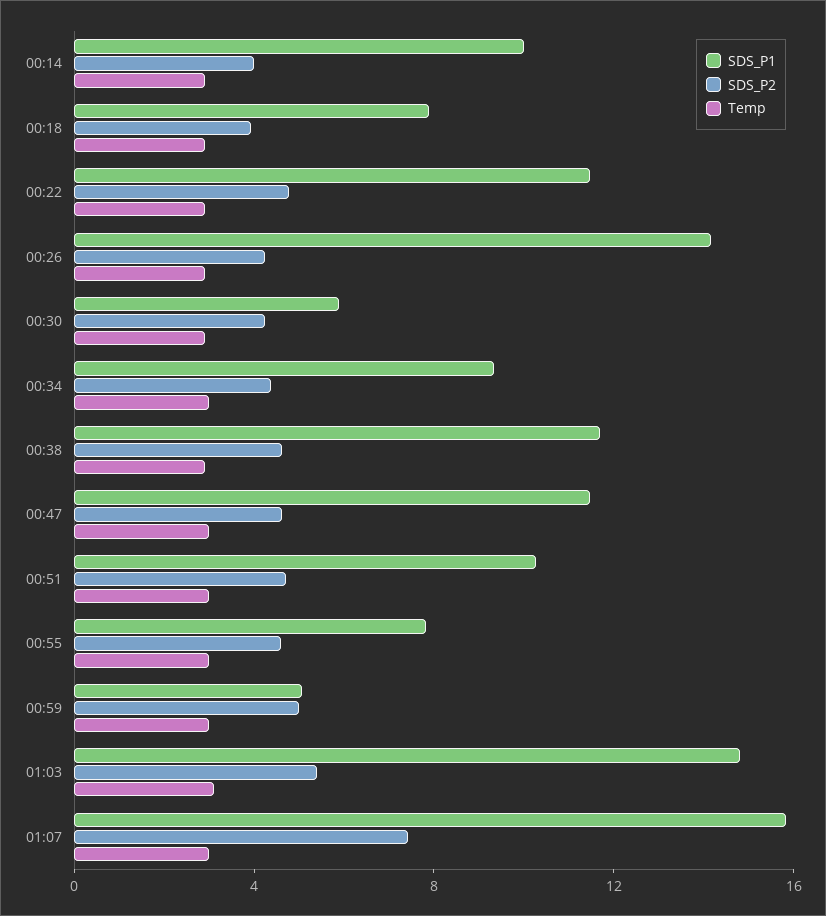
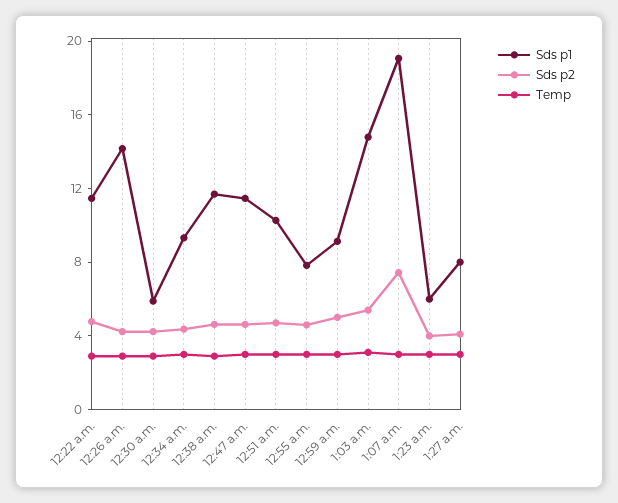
SDS_P1, 00:14: 10 -> none
SDS_P2, 00:14: 4 -> none
Temp, 00:14: 3 -> none
SDS_P1, 00:18: 8 -> none
SDS_P2, 00:18: 4 -> none
Temp, 00:18: 3 -> none
SDS_P1, 00:59: 5 -> 9
SDS_P1, 01:07: 16 -> 19
SDS_P1, 1:23 a.m.: none -> 6
SDS_P2, 1:23 a.m.: none -> 4
Temp, 1:23 a.m.: none -> 3
SDS_P1, 1:27 a.m.: none -> 8
SDS_P2, 1:27 a.m.: none -> 4
Temp, 1:27 a.m.: none -> 3

